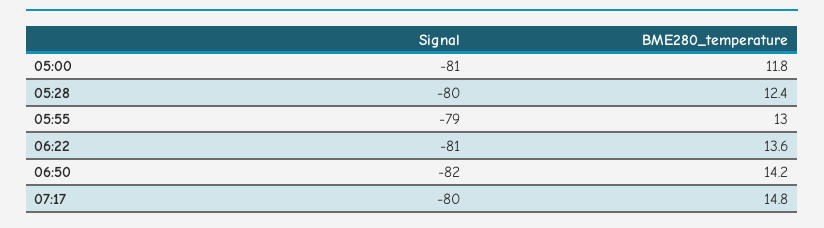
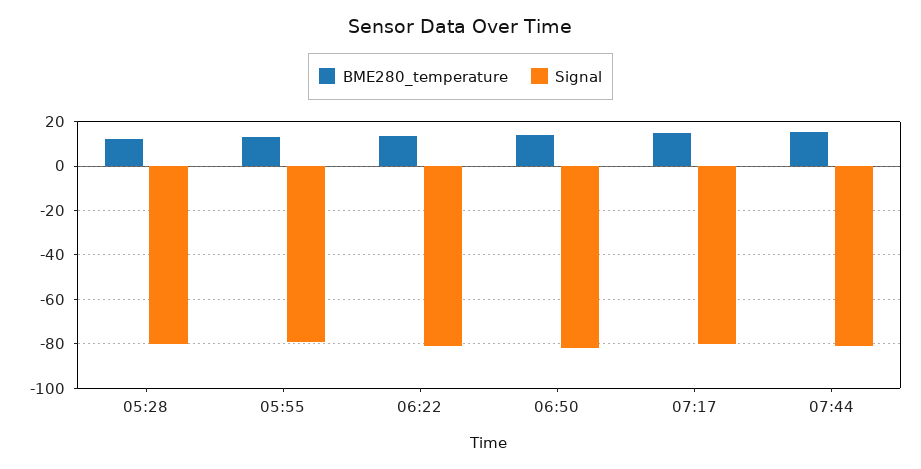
Signal, 05:00: -81 -> none
BME280_temperature, 05:00: 11.8 -> none
BME280_temperature, 07:44: none -> 15
Signal, 07:44: none -> -80

